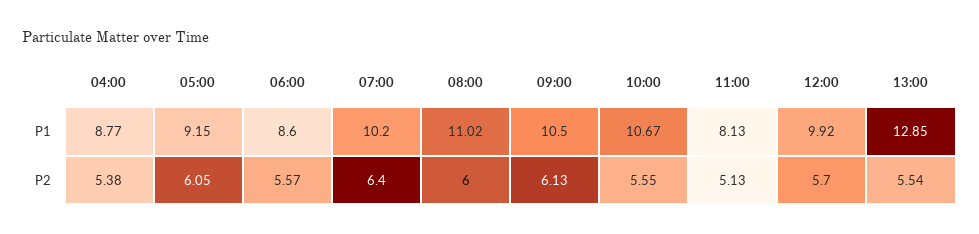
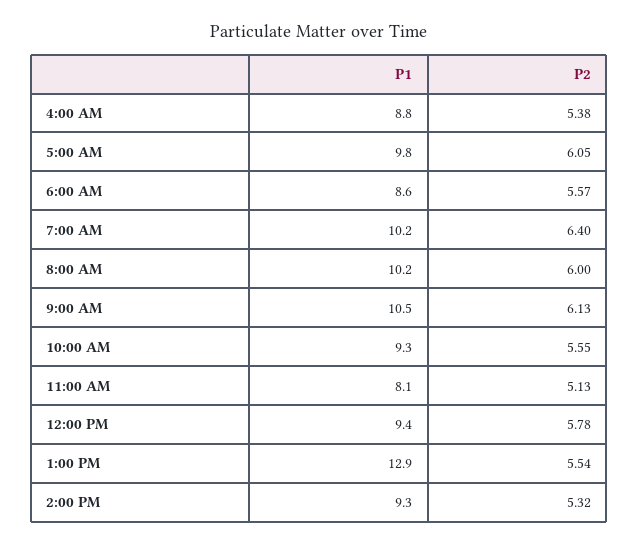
05:00, P1: 9.15 -> 9.8
08:00, P1: 11.02 -> 10.2
10:00, P1: 10.67 -> 9.3
12:00, P1: 9.92 -> 9.4
12:00, P2: 5.7 -> 5.78
2:00 PM, P1: none -> 9.3
2:00 PM, P2: none -> 5.32

